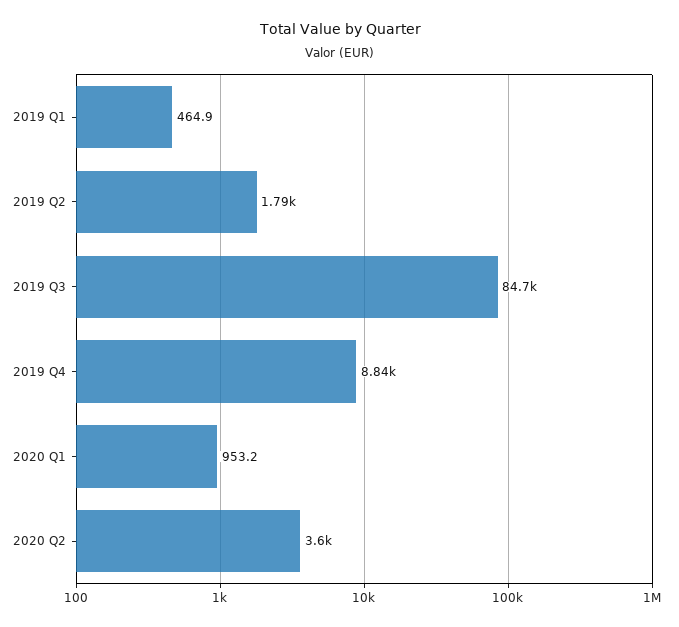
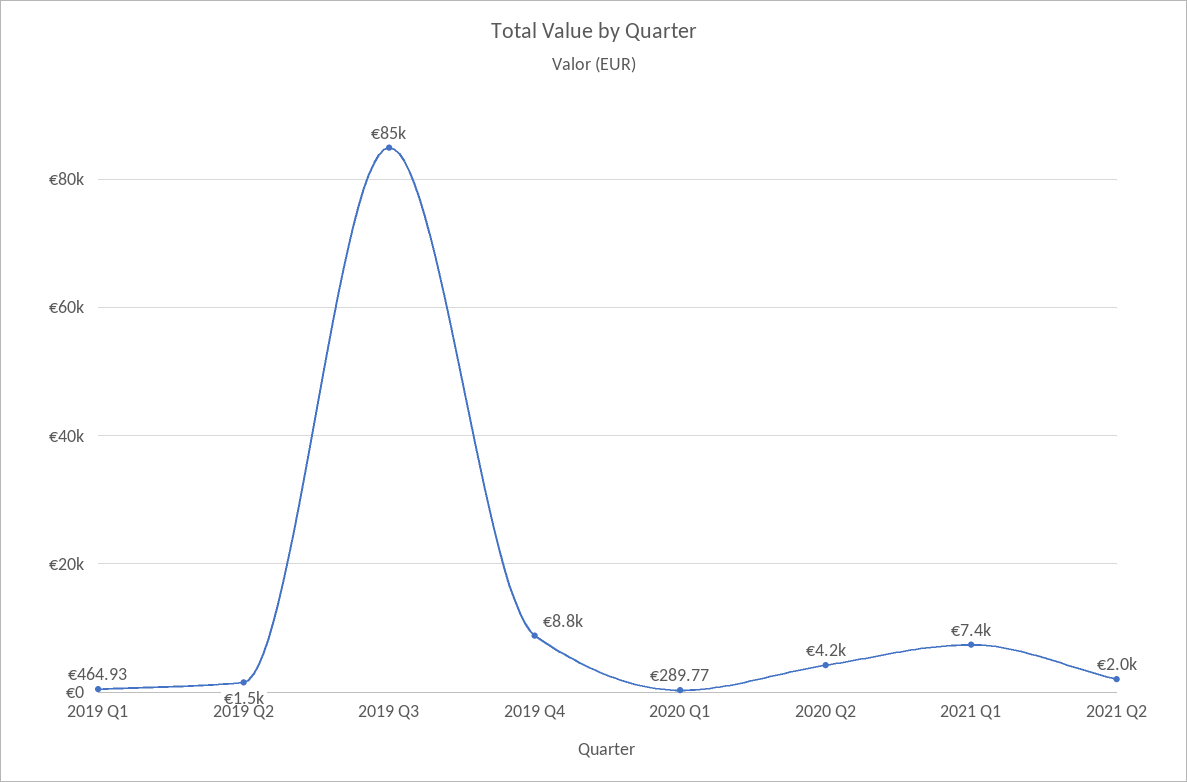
2019 Q2: 1790 -> 1500
2020 Q1: 953.2 -> 289.77
2020 Q2: 3600 -> 4200
2021 Q1: none -> 7400
2021 Q2: none -> 2000

